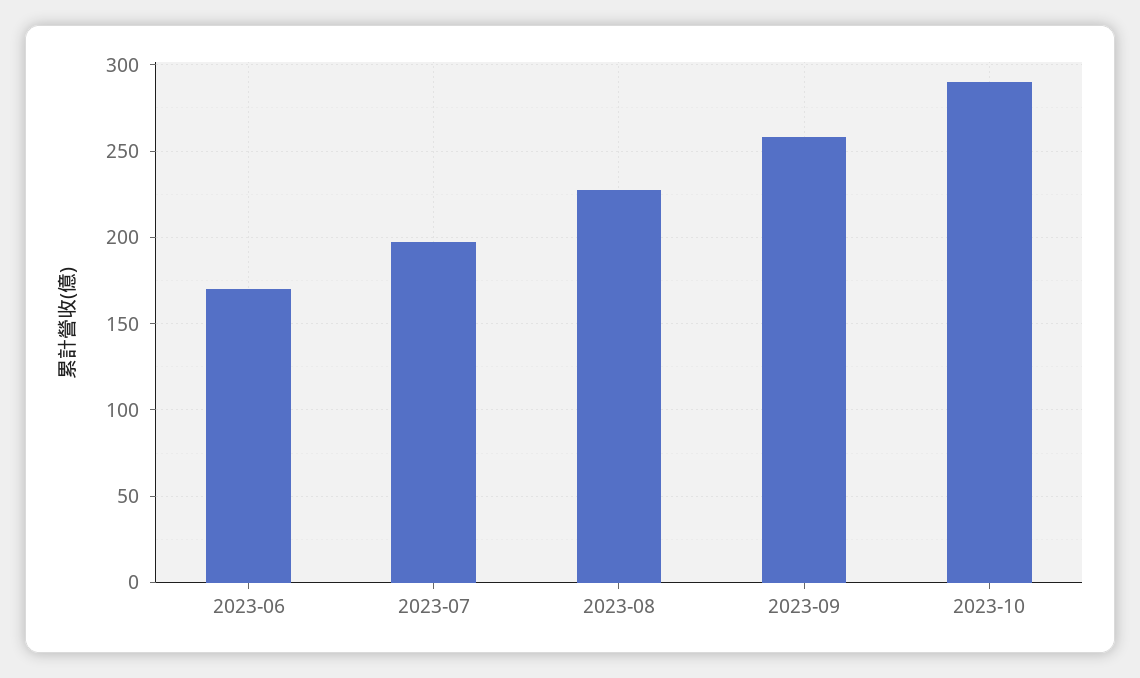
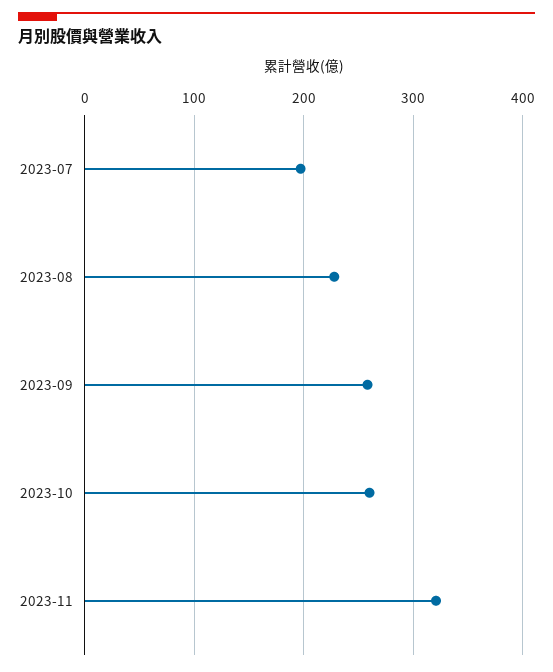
2023-06: 170 -> none
2023-10: 290 -> 260
2023-11: none -> 320

